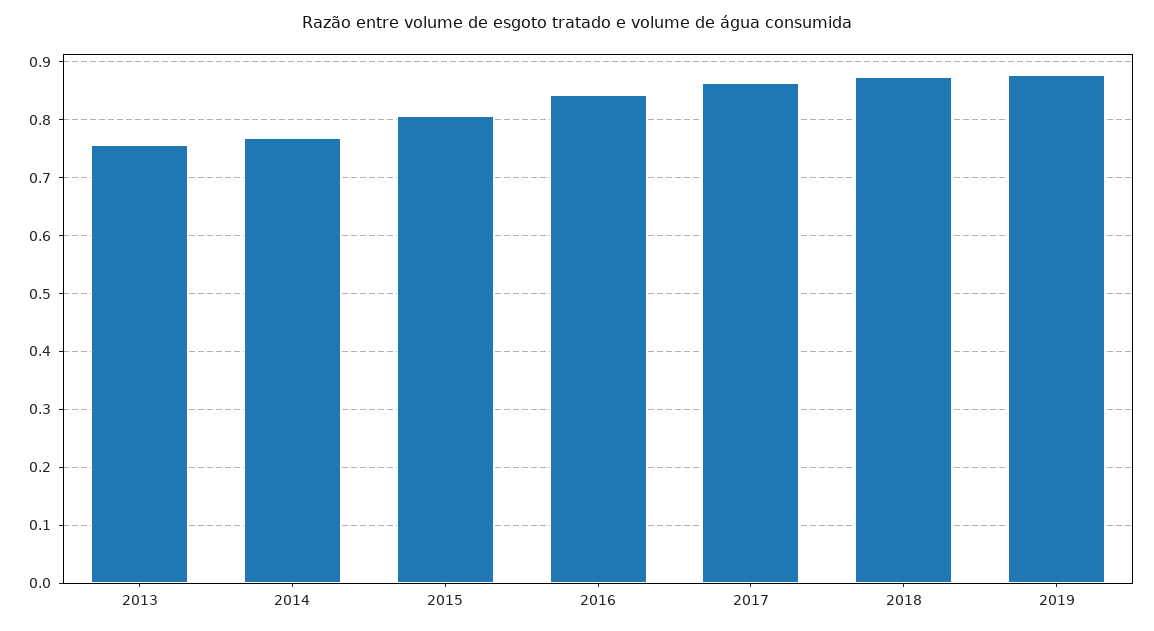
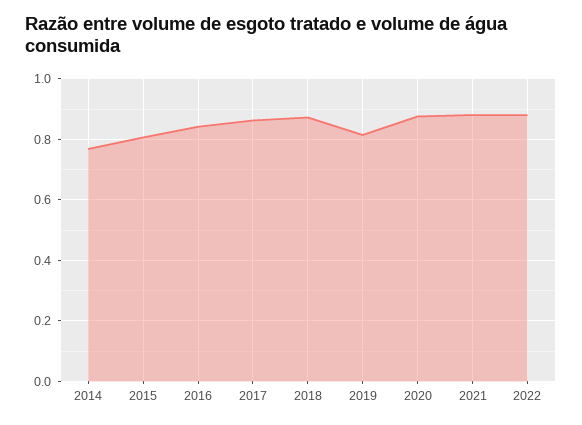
2013: 0.76 -> none
2019: 0.88 -> 0.82
2020: none -> 0.88
2021: none -> 0.88
2022: none -> 0.88

